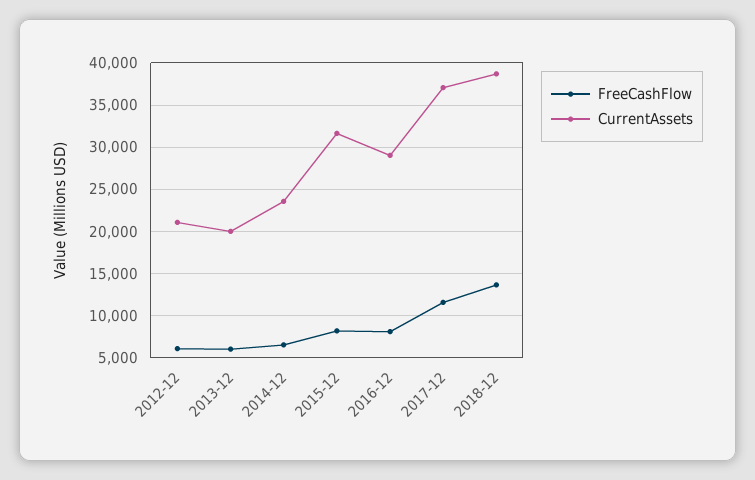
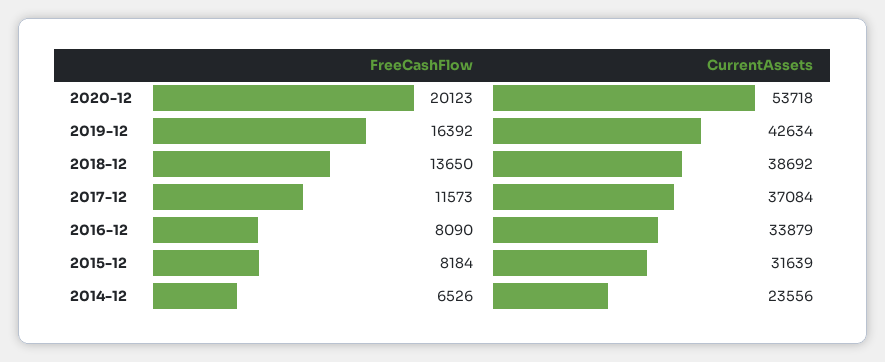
FreeCashFlow, 2012-12: 6000 -> none
CurrentAssets, 2012-12: 21000 -> none
FreeCashFlow, 2013-12: 6000 -> none
CurrentAssets, 2013-12: 20000 -> none
CurrentAssets, 2016-12: 29000 -> 33879
FreeCashFlow, 2020-12: none -> 20123
CurrentAssets, 2020-12: none -> 53718
FreeCashFlow, 2019-12: none -> 16392
CurrentAssets, 2019-12: none -> 42634

